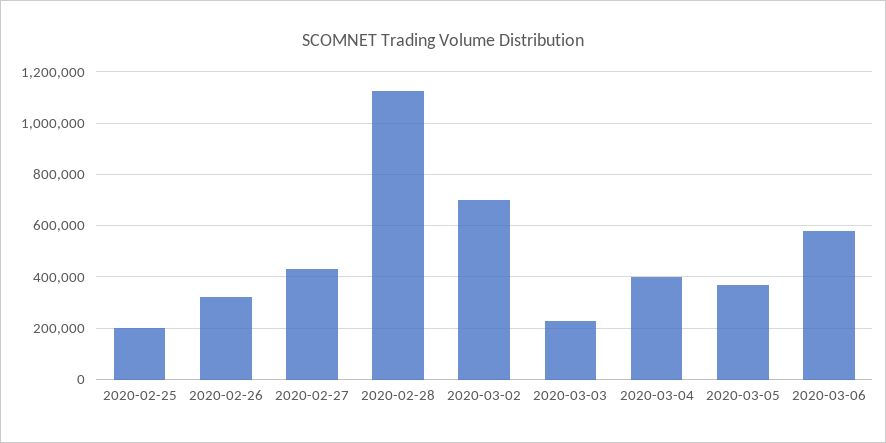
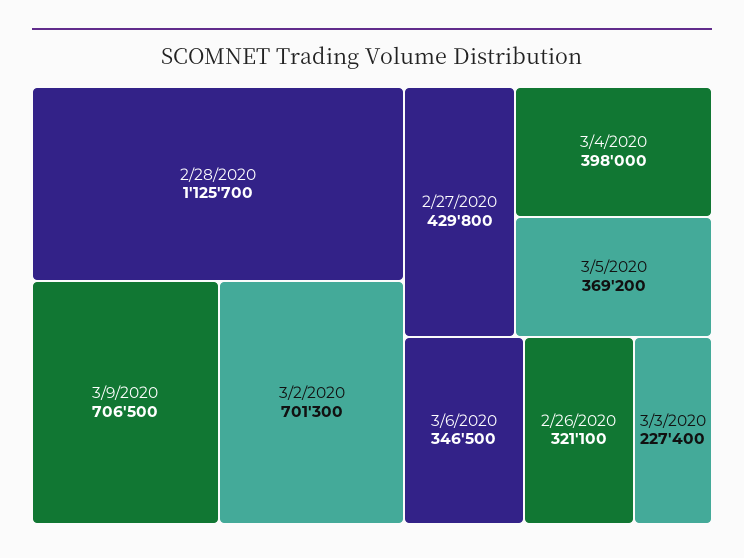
2020-02-25: 200000 -> none
2020-03-06: 575000 -> 346500
3/9/2020: none -> 706500

